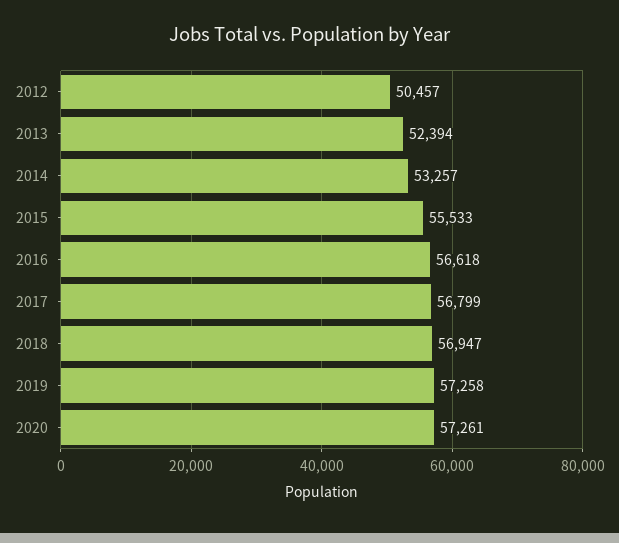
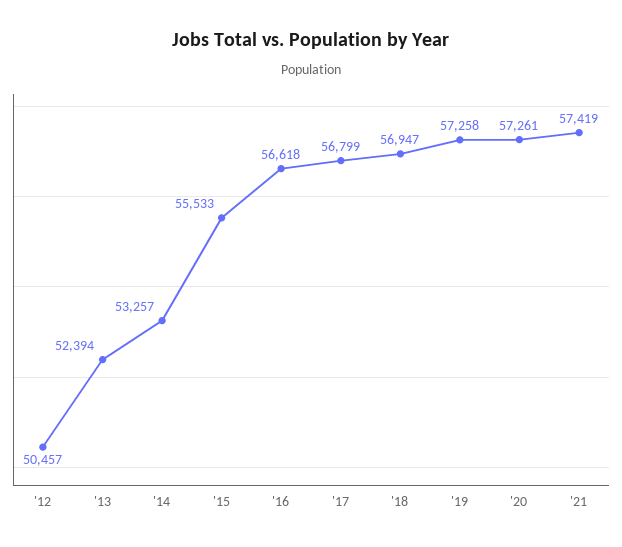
'21: none -> 57419

